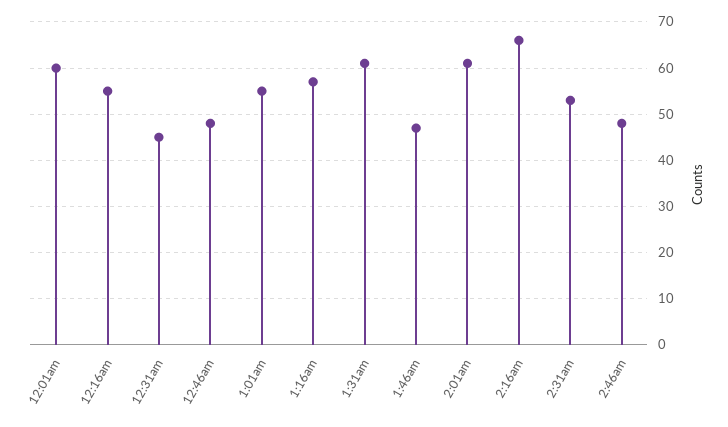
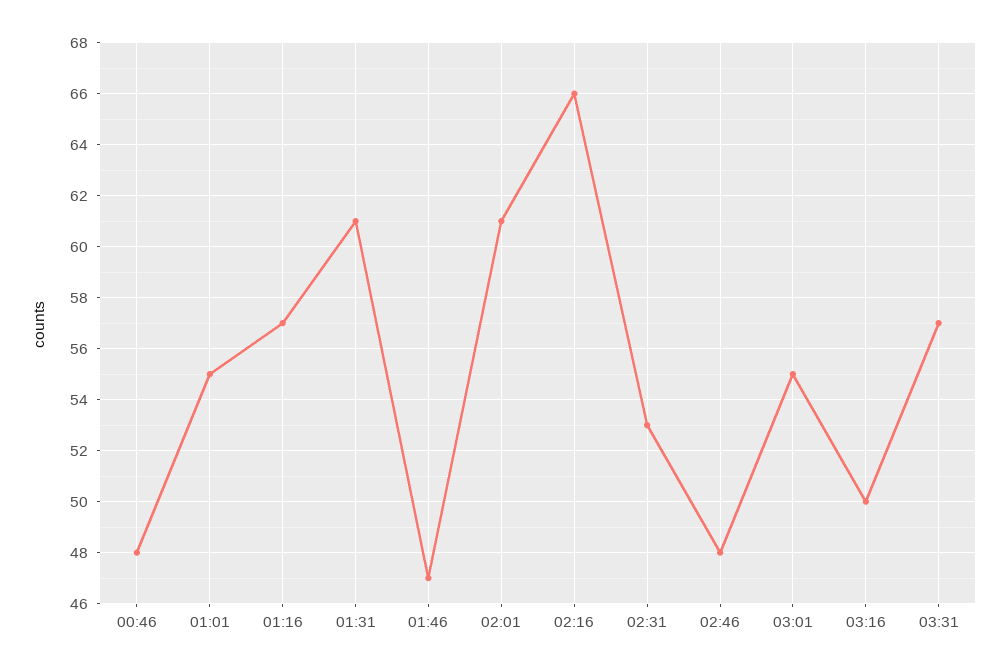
12:01am: 60 -> none
12:16am: 55 -> none
12:31am: 45 -> none
03:01: none -> 55
03:16: none -> 50
03:31: none -> 57

